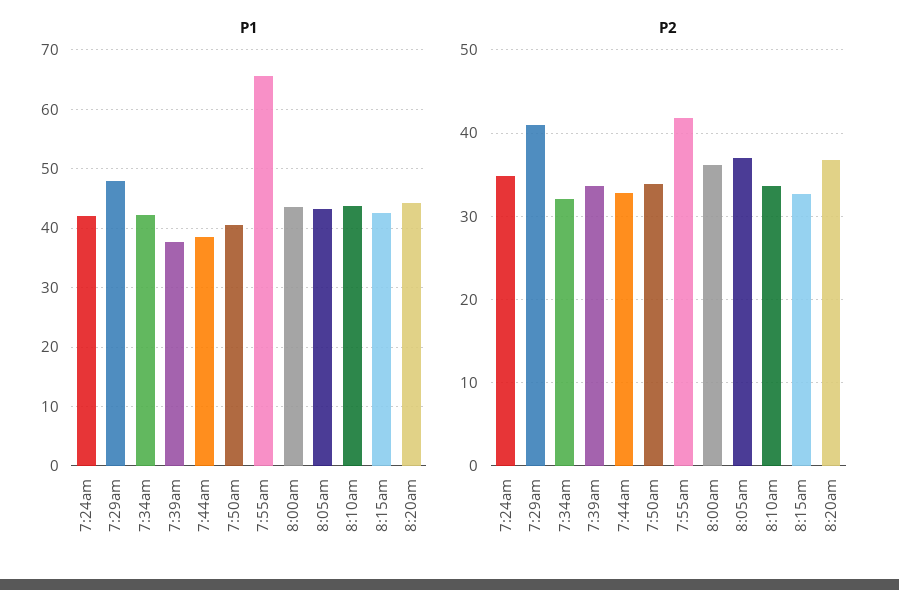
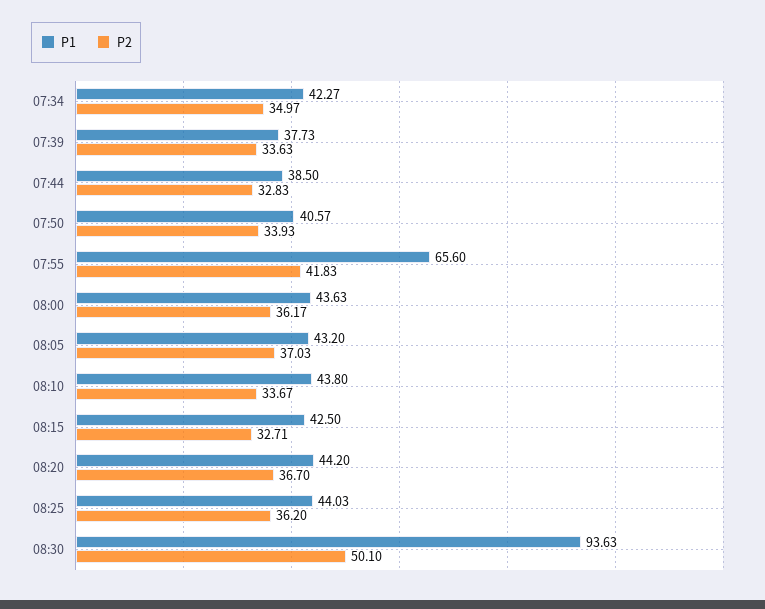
P1, 7:24am: 42 -> none
P1, 7:29am: 48 -> none
P2, 7:24am: 35 -> none
P2, 7:29am: 41 -> none
P2, 7:34am: 32 -> 34.97
P1, 08:25: none -> 44.03
P2, 08:25: none -> 36.2
P1, 08:30: none -> 93.63
P2, 08:30: none -> 50.1

